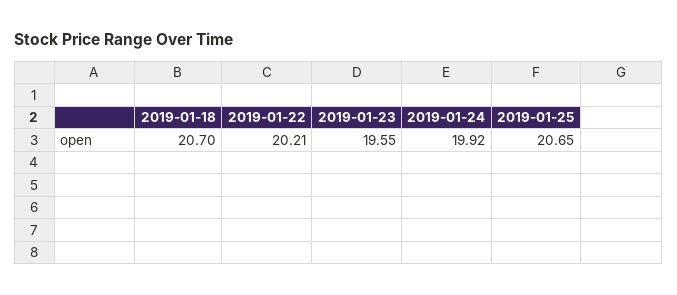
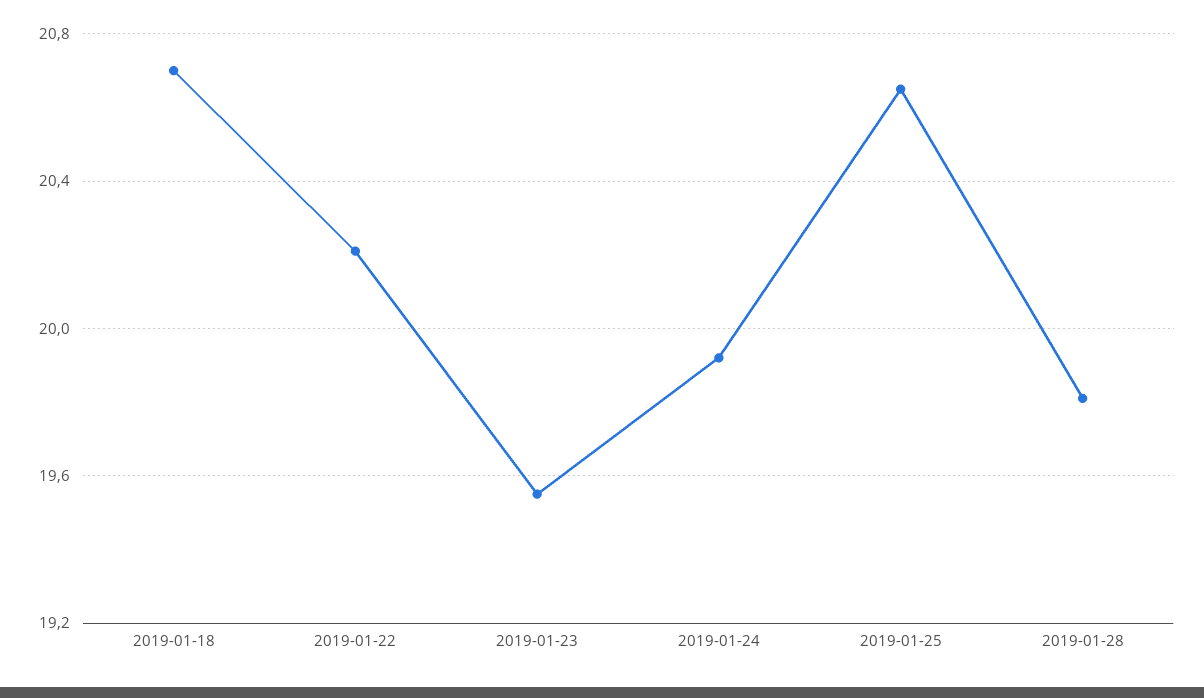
2019-01-28: none -> 19.8

